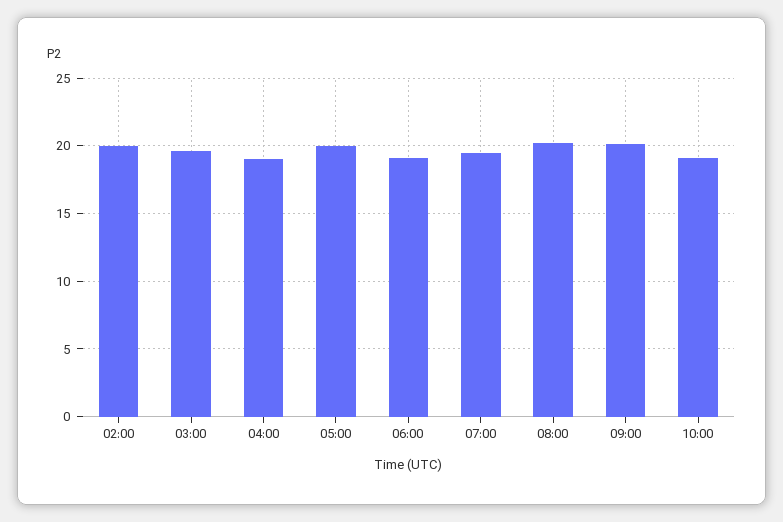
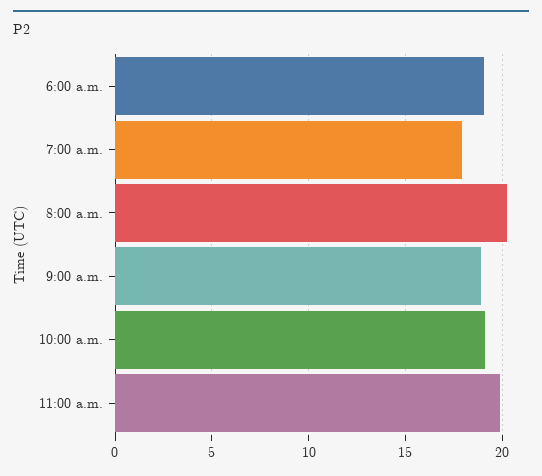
02:00: 20 -> none
03:00: 19.5 -> none
04:00: 19 -> none
05:00: 20 -> none
07:00: 19.5 -> 18
09:00: 20 -> 19
11:00 a.m.: none -> 20

